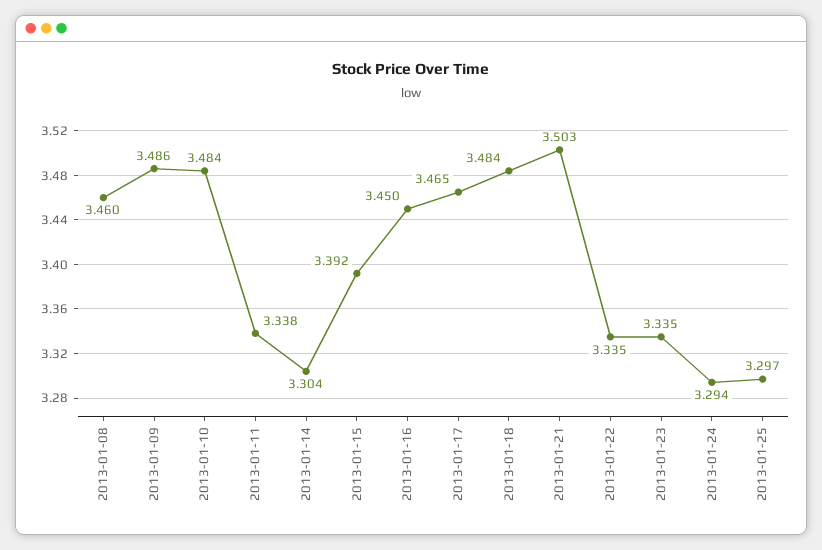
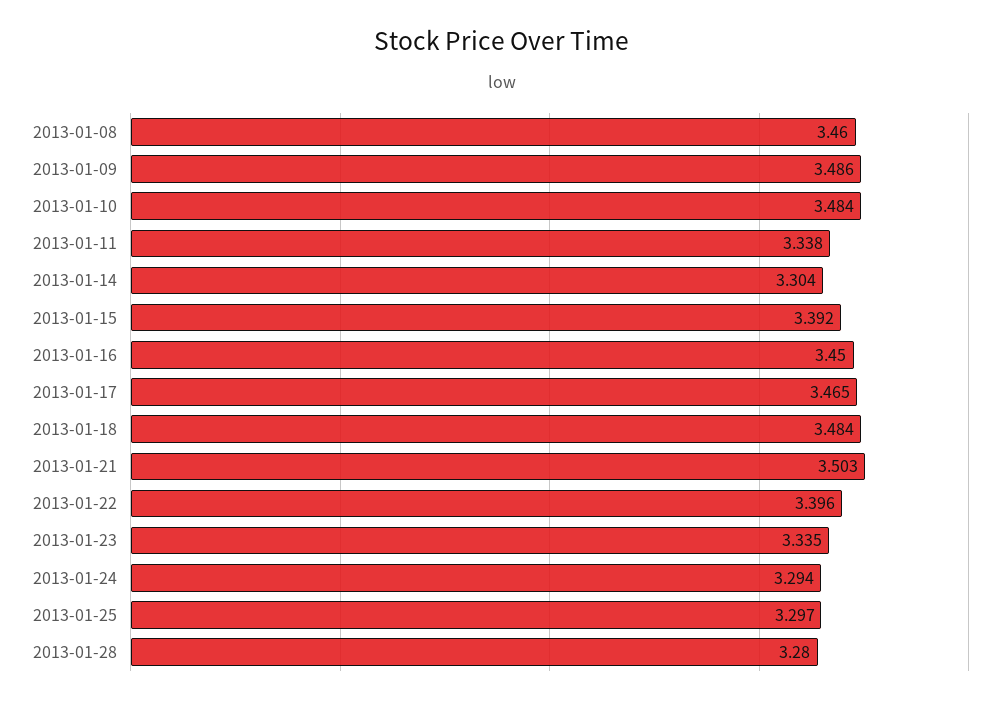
2013-01-22: 3.335 -> 3.396
2013-01-28: none -> 3.28

